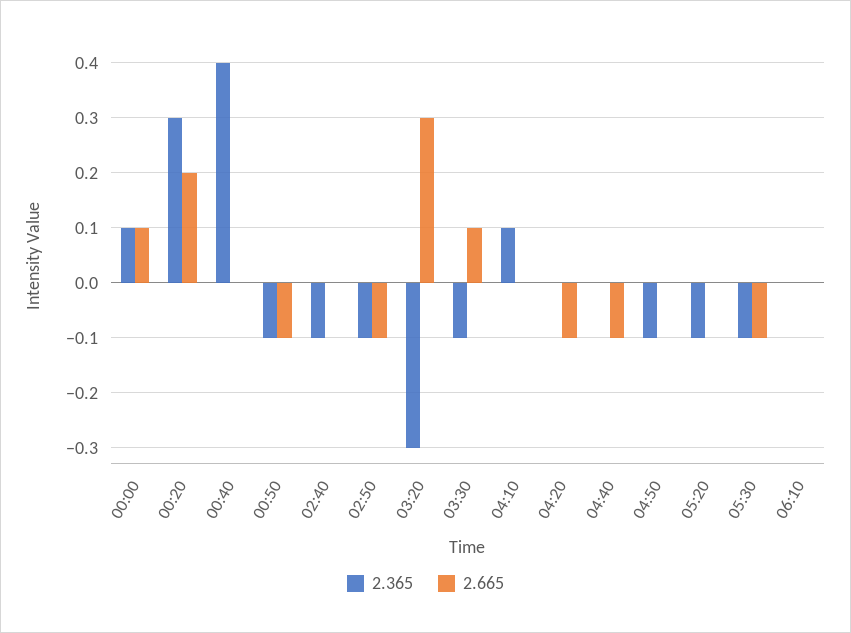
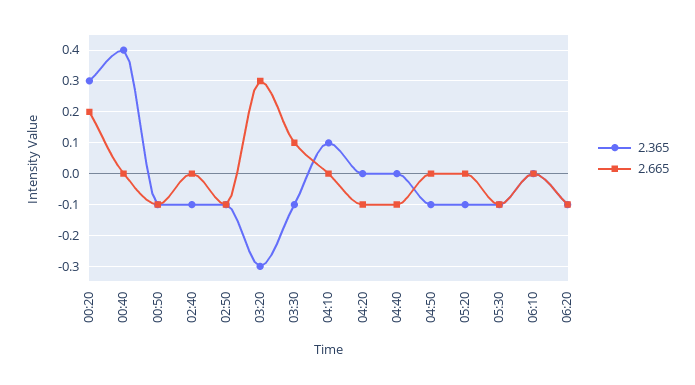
2.365, 00:00: 0.1 -> none
2.665, 00:00: 0.1 -> none
2.365, 06:20: none -> -0.1
2.665, 06:20: none -> -0.1

